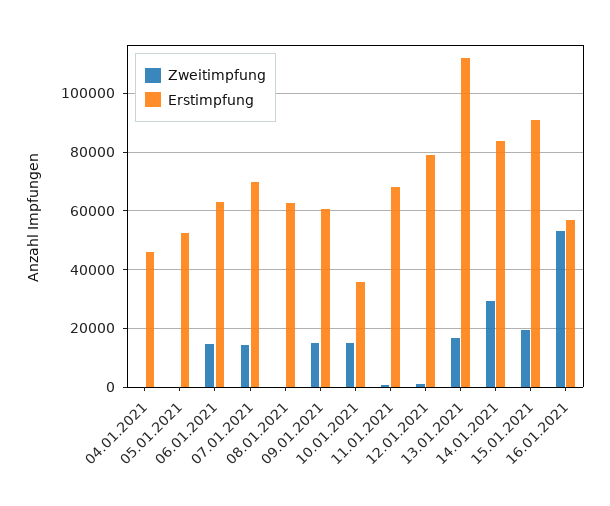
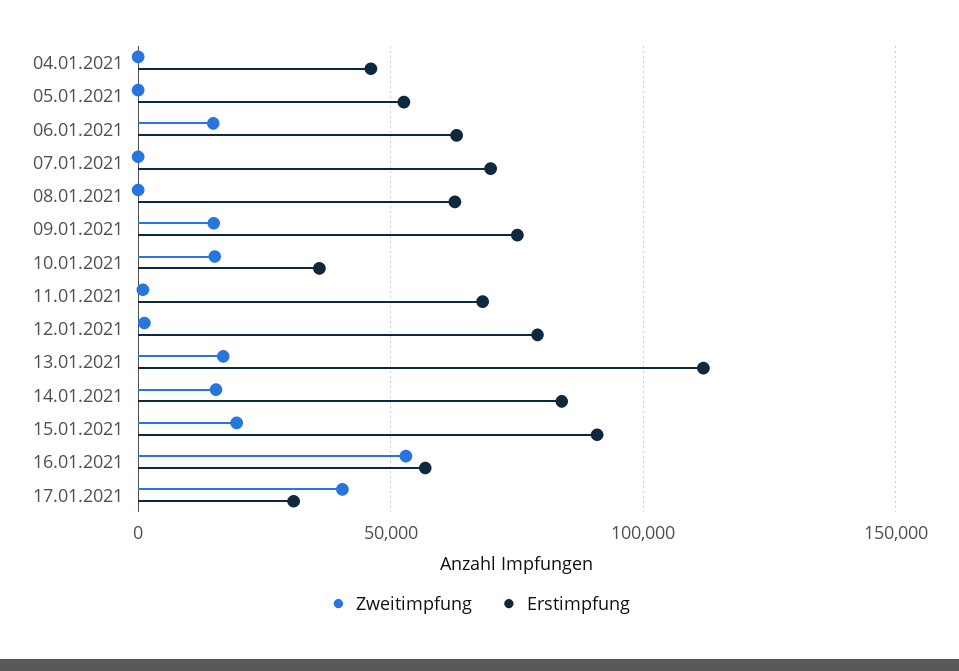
Zweitimpfung, 07.01.2021: 15000 -> 0
Erstimpfung, 09.01.2021: 60000 -> 75000
Zweitimpfung, 14.01.2021: 30000 -> 15000
Zweitimpfung, 17.01.2021: none -> 40000
Erstimpfung, 17.01.2021: none -> 30000

